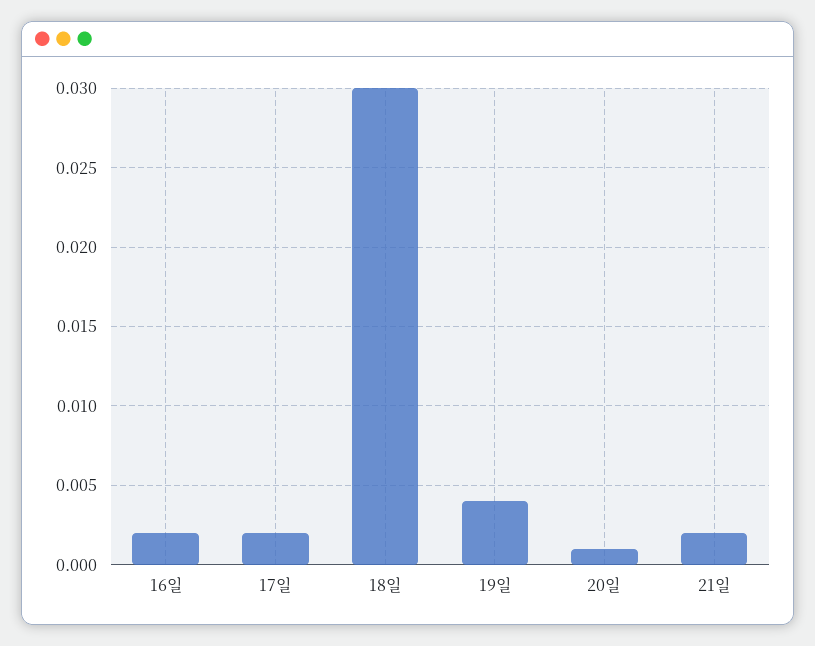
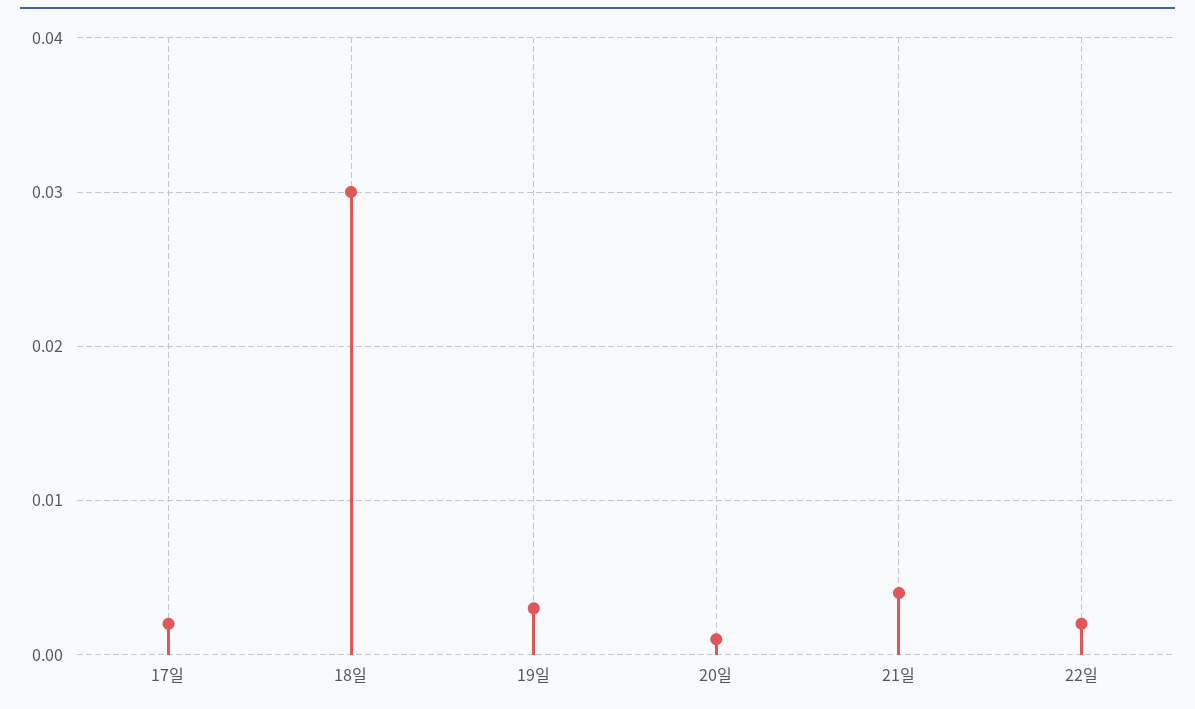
16일: 0.002 -> none
19일: 0.004 -> 0.003
21일: 0.002 -> 0.004
22일: none -> 0.002

